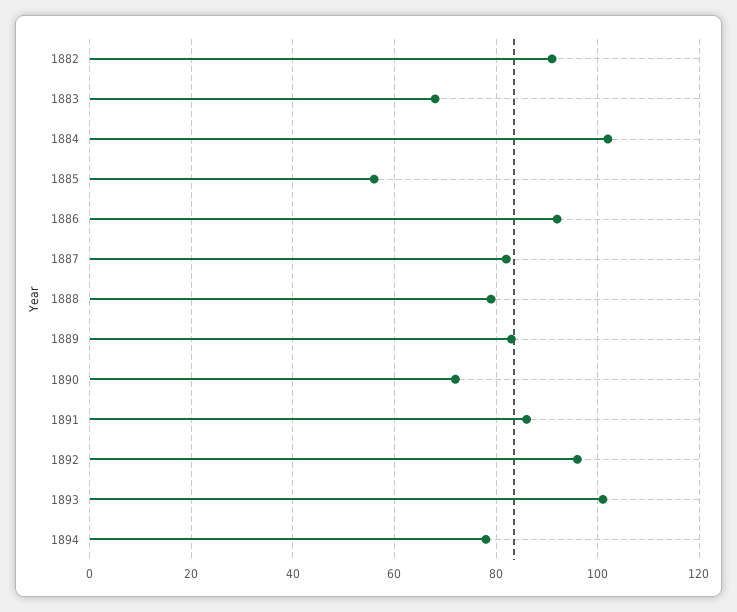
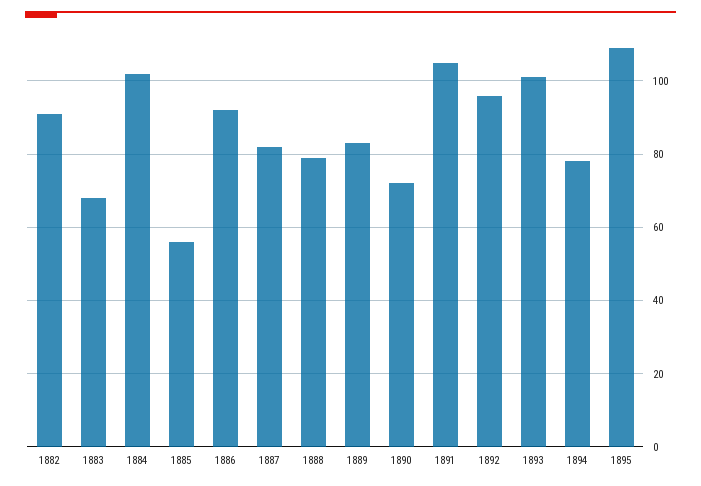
1891: 85 -> 105
1895: none -> 110

